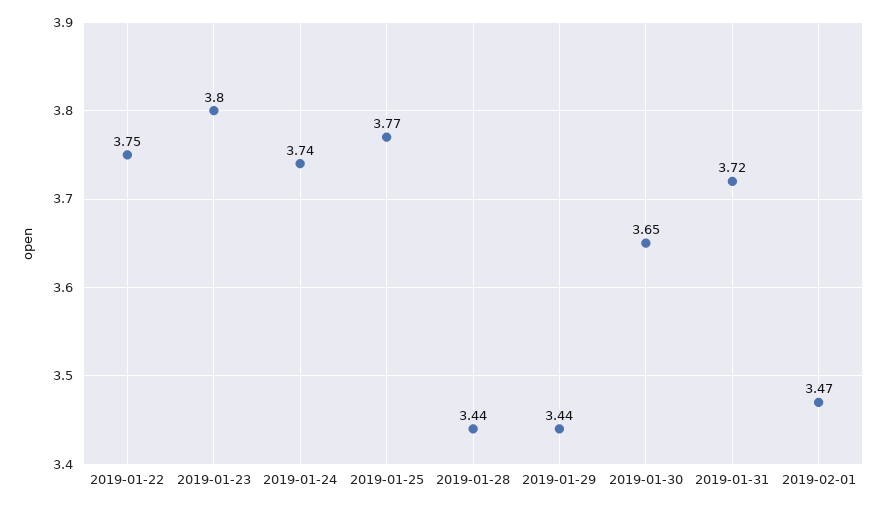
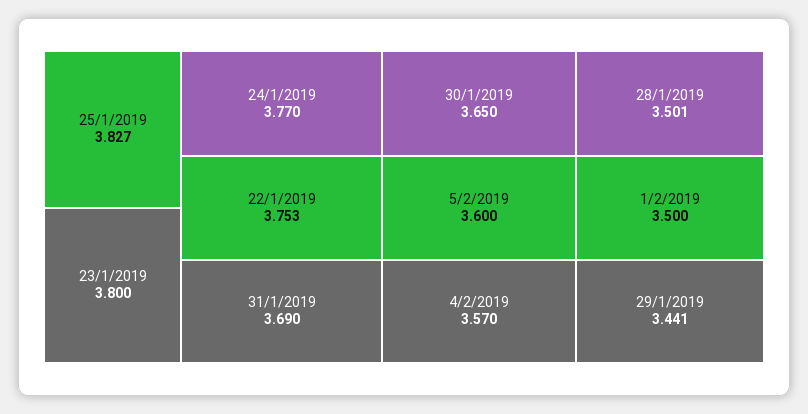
2019-01-24: 3.74 -> 3.77
2019-01-25: 3.77 -> 3.827
2019-01-28: 3.44 -> 3.501
2019-01-31: 3.72 -> 3.69
2019-02-01: 3.47 -> 3.5
5/2/2019: none -> 3.6
4/2/2019: none -> 3.57

